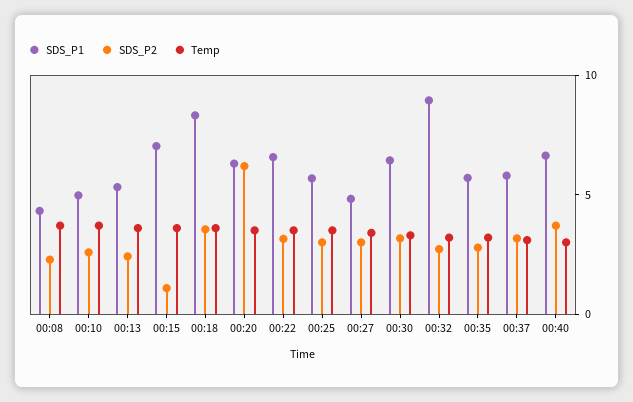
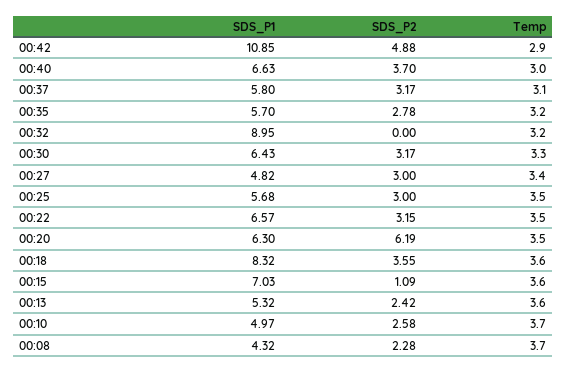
SDS_P2, 00:32: 3 -> 0
SDS_P1, 00:42: none -> 10.85
SDS_P2, 00:42: none -> 4.88
Temp, 00:42: none -> 2.9

